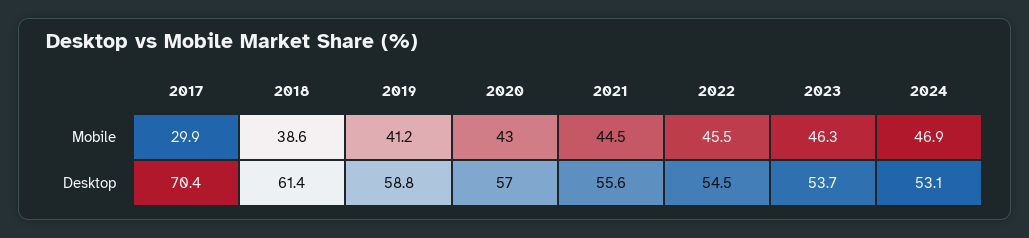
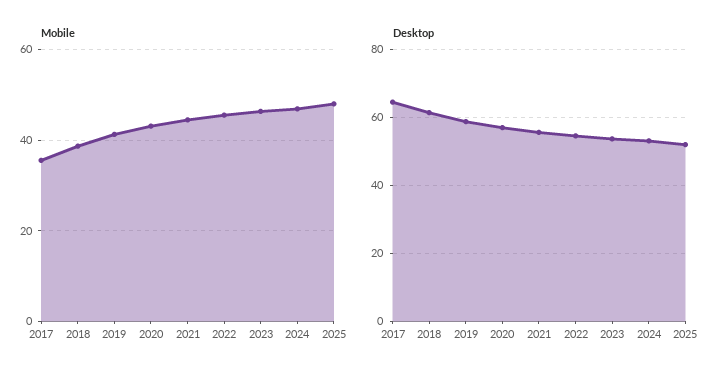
Mobile, 2017: 29.9 -> 36
Desktop, 2017: 70.4 -> 64
Mobile, 2025: none -> 48
Desktop, 2025: none -> 52

